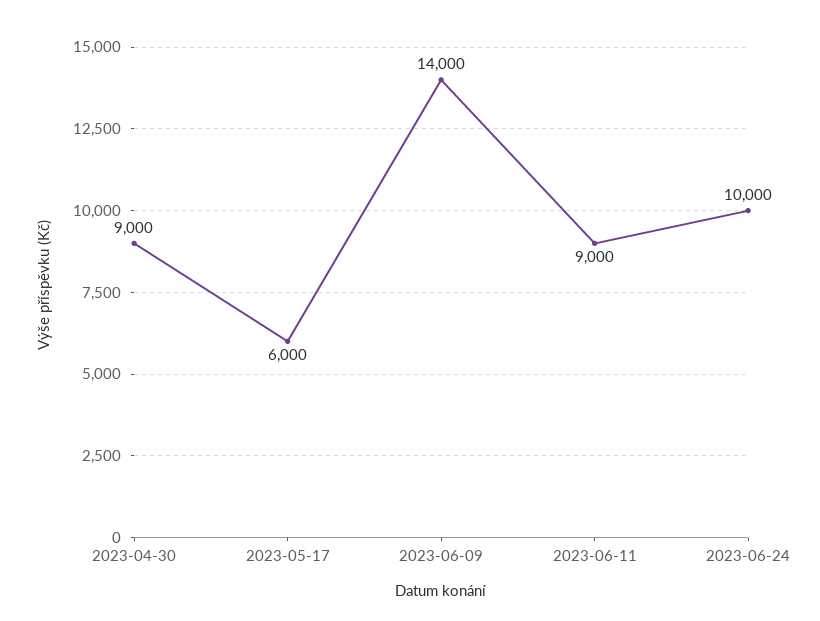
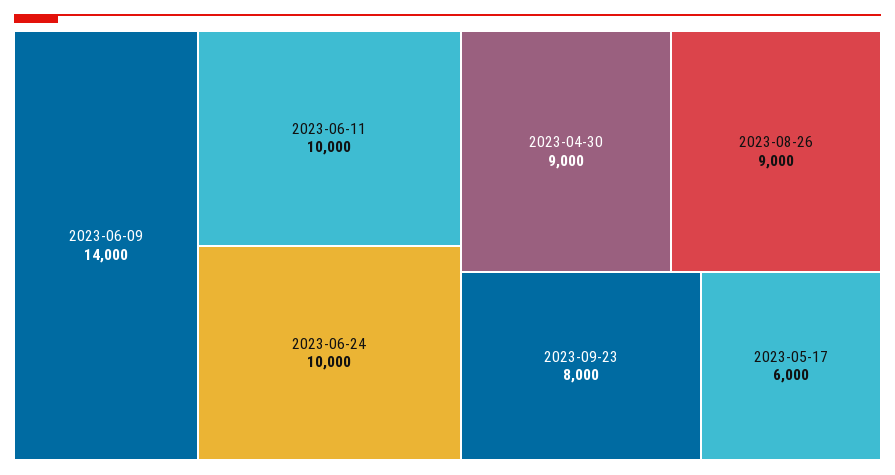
2023-06-11: 9000 -> 10000
2023-08-26: none -> 9000
2023-09-23: none -> 8000

